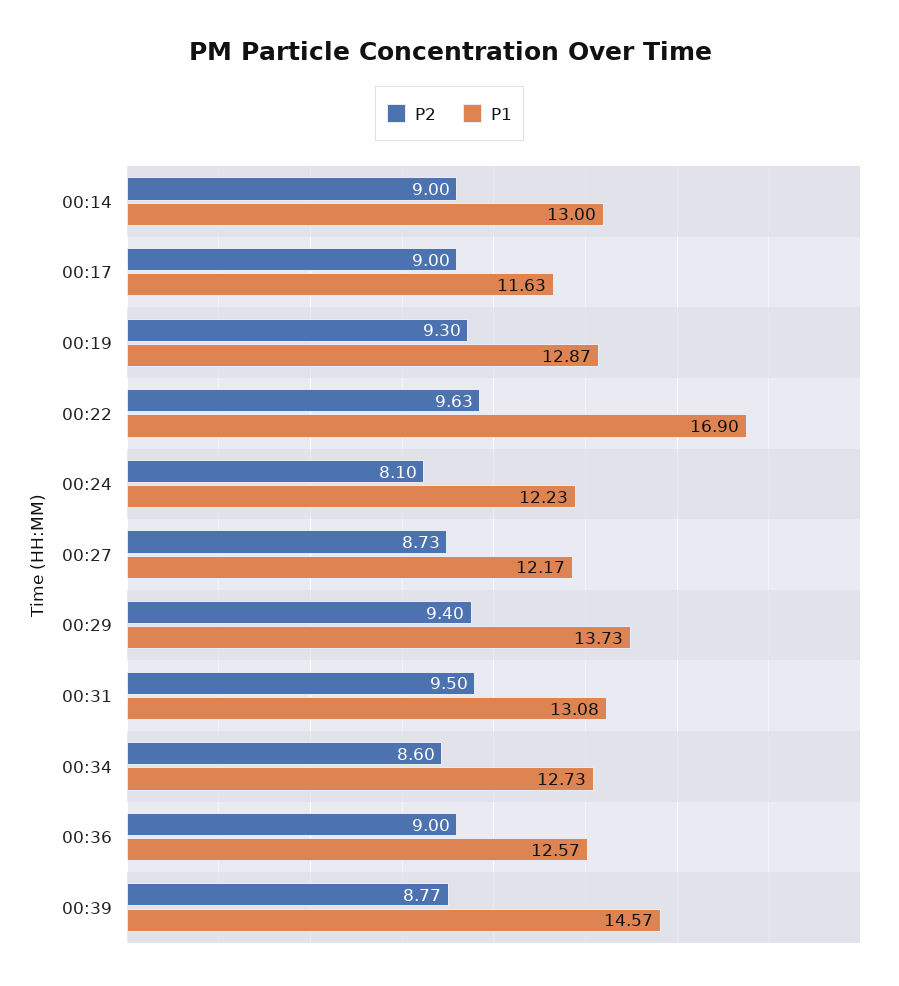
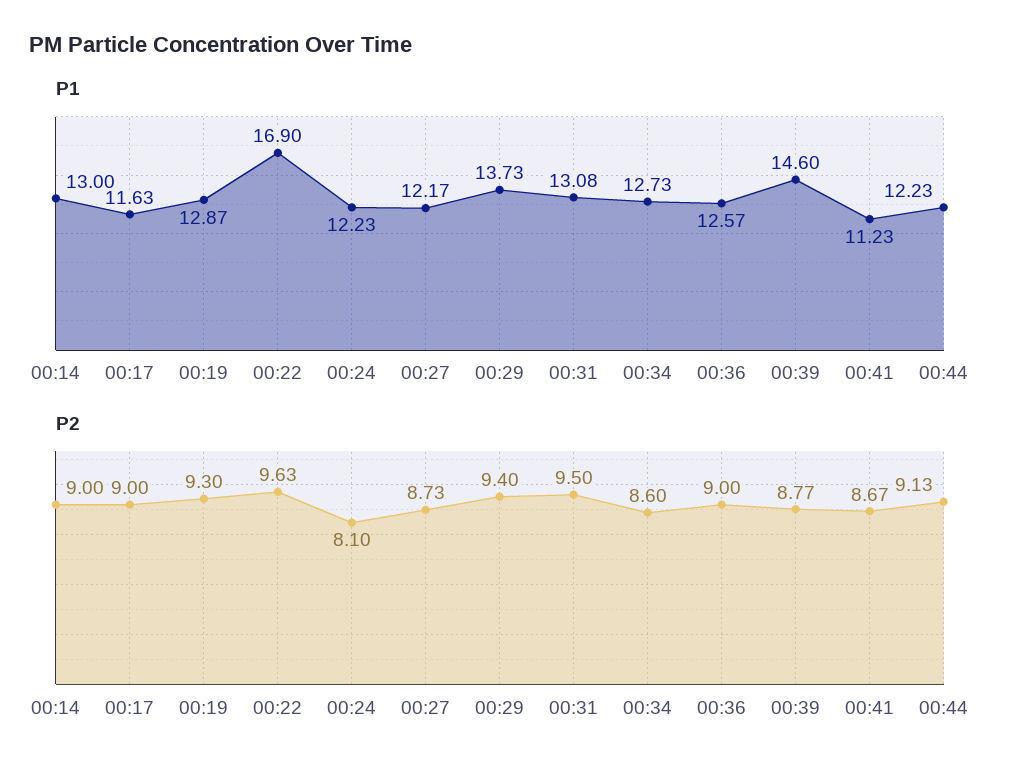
P1, 00:39: 14.57 -> 14.6
P1, 00:41: none -> 11.23
P1, 00:44: none -> 12.23
P2, 00:41: none -> 8.67
P2, 00:44: none -> 9.13

